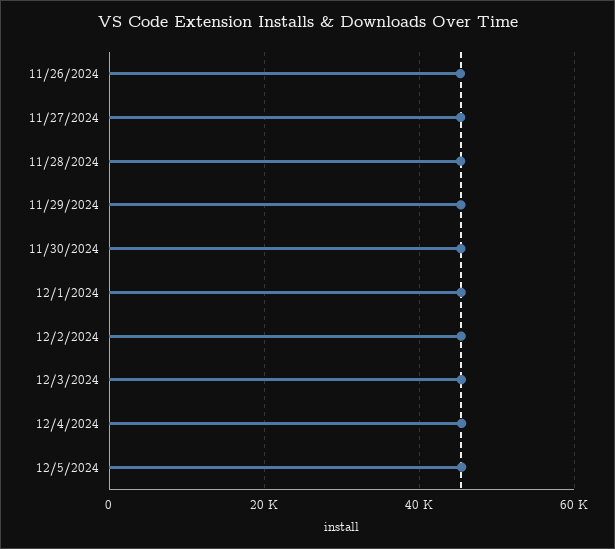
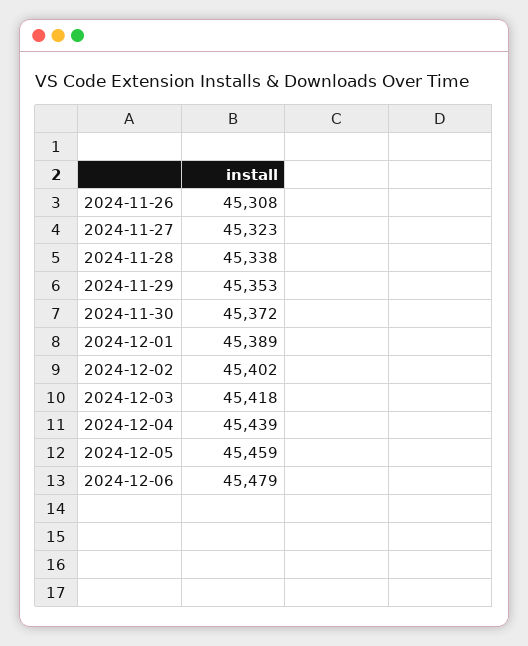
2024-12-06: none -> 45479

